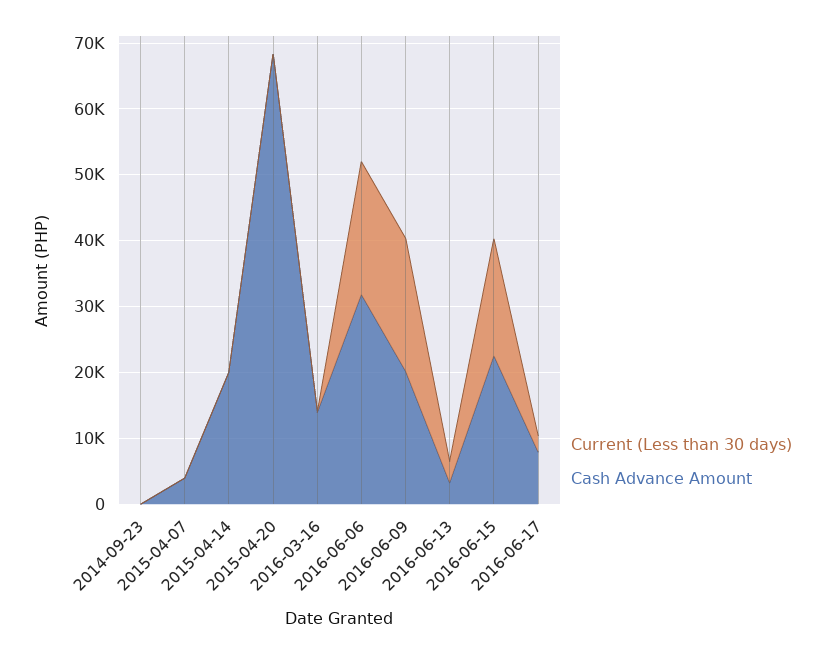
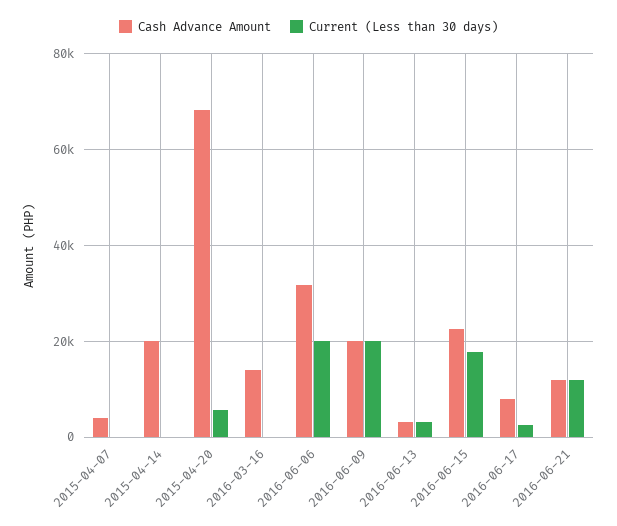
Current (Less than 30 days), 2014-09-23: 0 -> none
Cash Advance Amount, 2014-09-23: 0 -> none
Current (Less than 30 days), 2015-04-20: 0 -> 6000
Cash Advance Amount, 2016-06-21: none -> 12000
Current (Less than 30 days), 2016-06-21: none -> 12000

